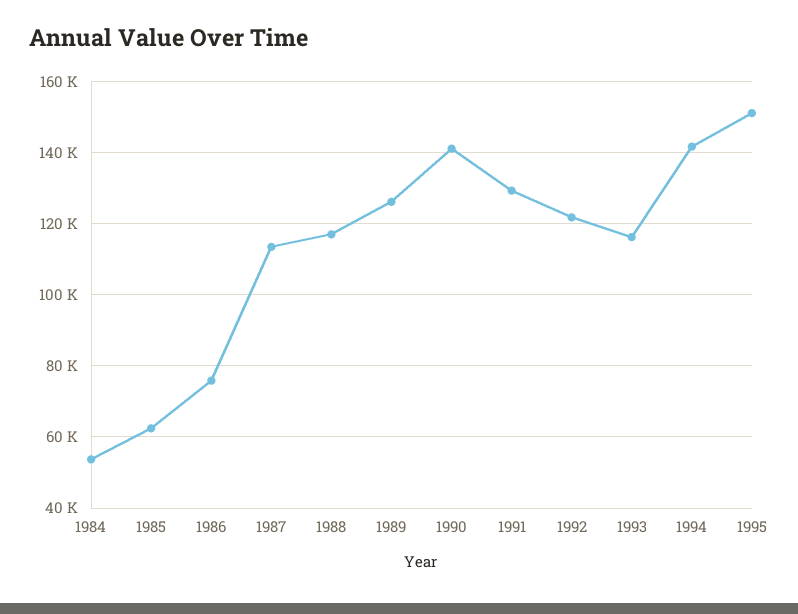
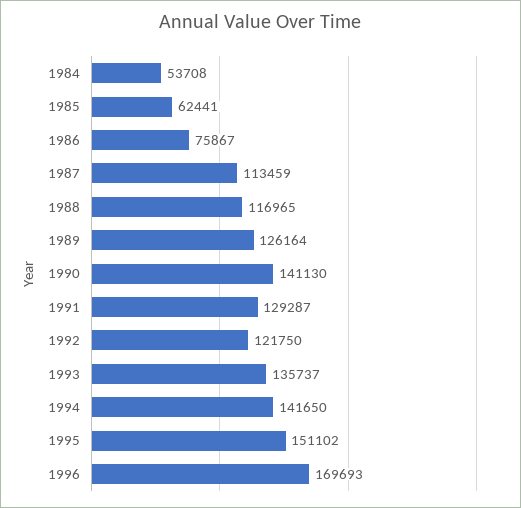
1993: 116000 -> 135737
1996: none -> 169693

